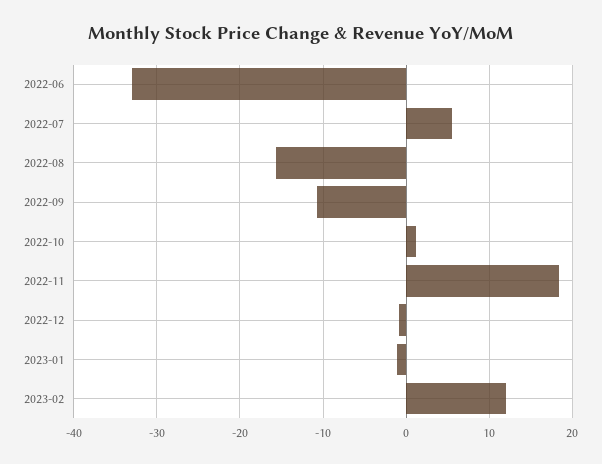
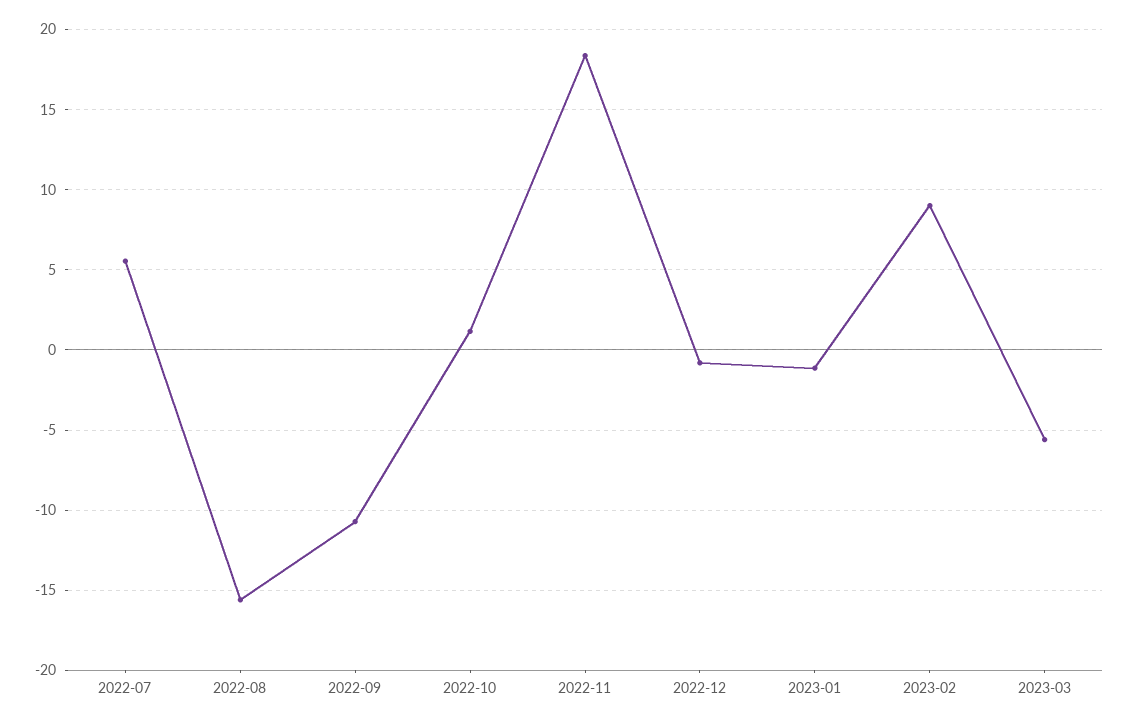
2022-06: -33 -> none
2023-02: 12 -> 9
2023-03: none -> -5.5

